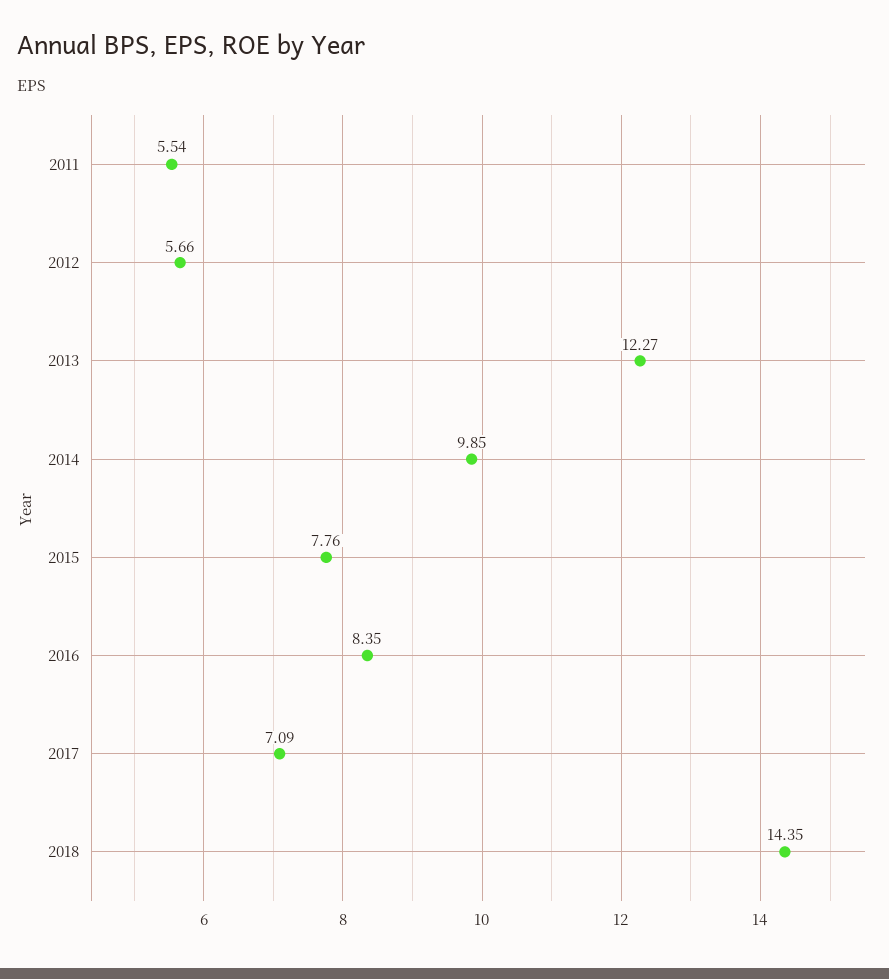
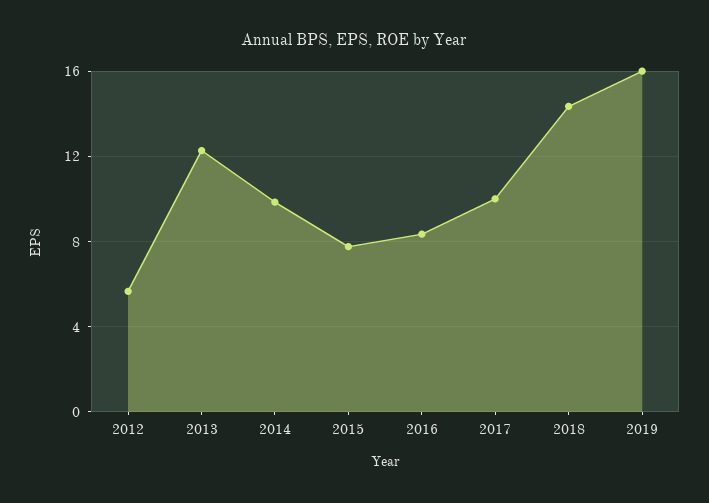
2011: 5.54 -> none
2017: 7.09 -> 10
2019: none -> 16

